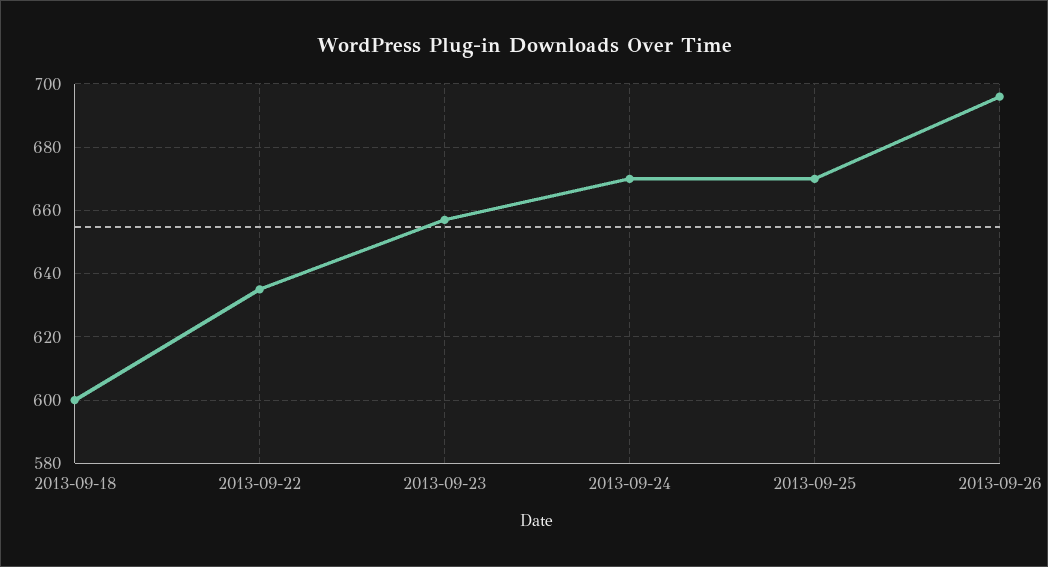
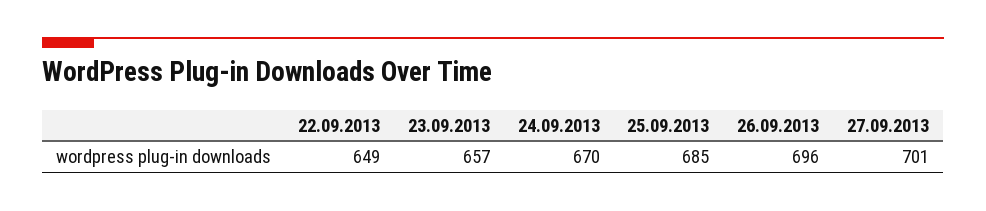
2013-09-18: 600 -> none
2013-09-22: 635 -> 649
2013-09-25: 670 -> 685
27.09.2013: none -> 701

